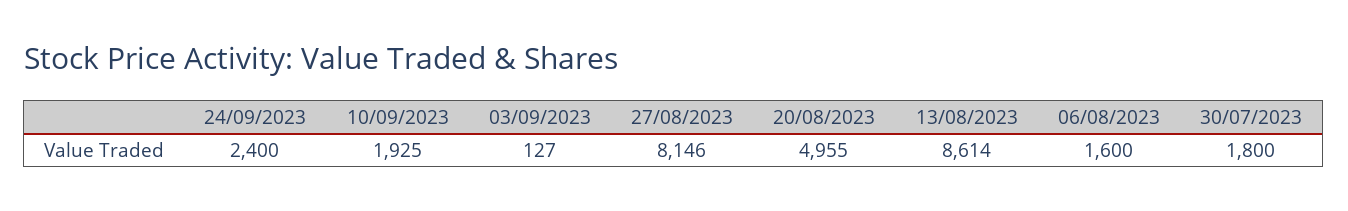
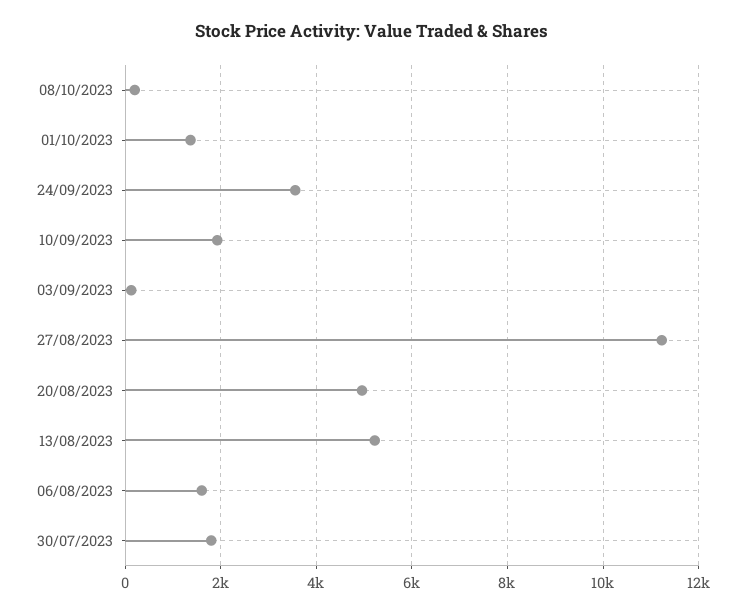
24/09/2023: 2400 -> 3600
27/08/2023: 8146 -> 11200
13/08/2023: 8614 -> 5200
08/10/2023: none -> 200
01/10/2023: none -> 1400

